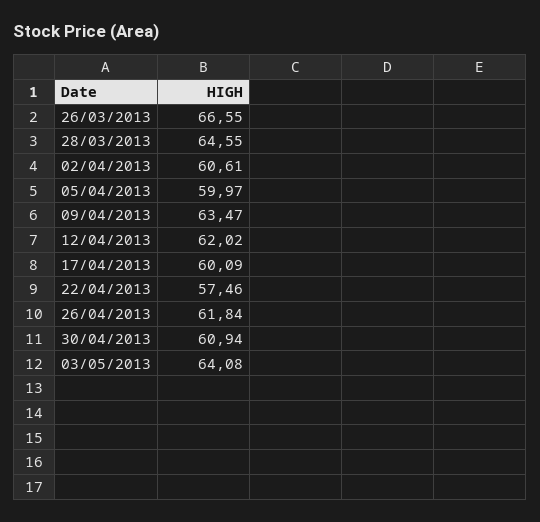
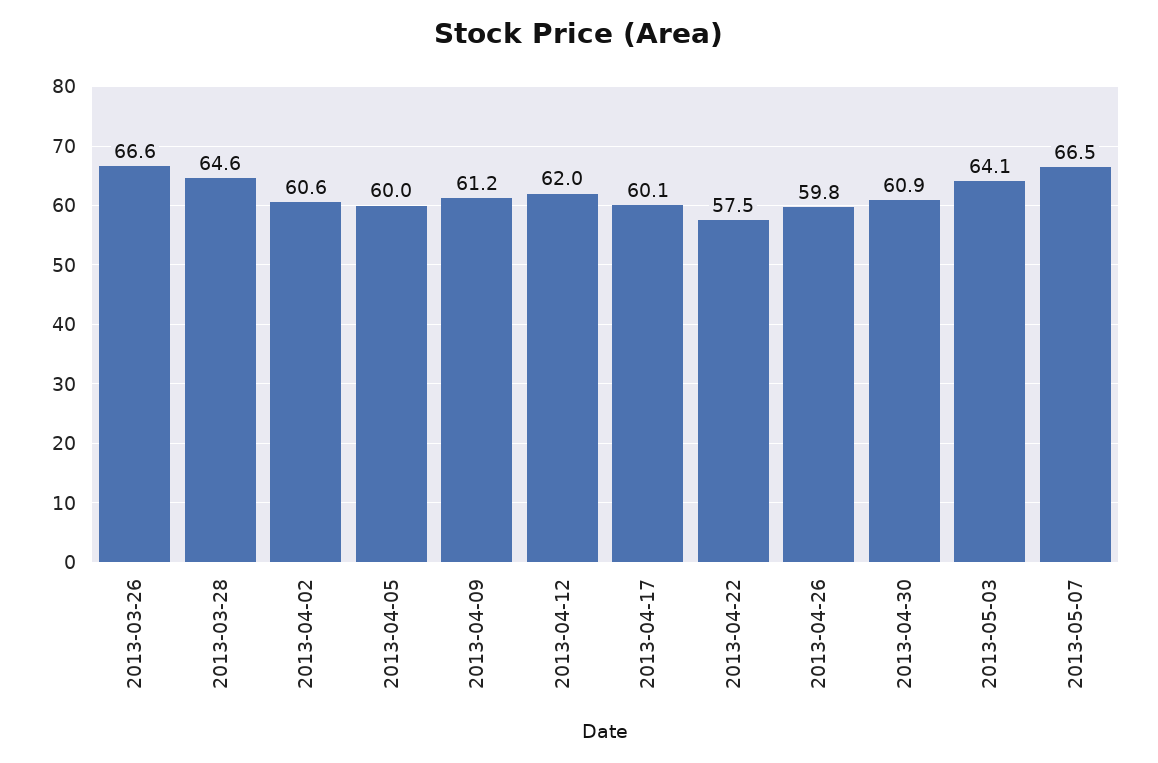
09/04/2013: 63.47 -> 61.2
26/04/2013: 61.84 -> 59.8
2013-05-07: none -> 66.5

